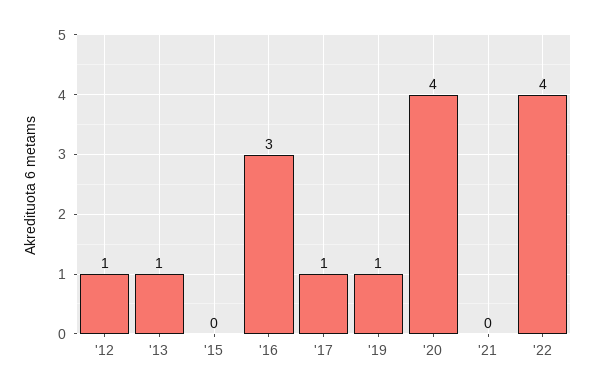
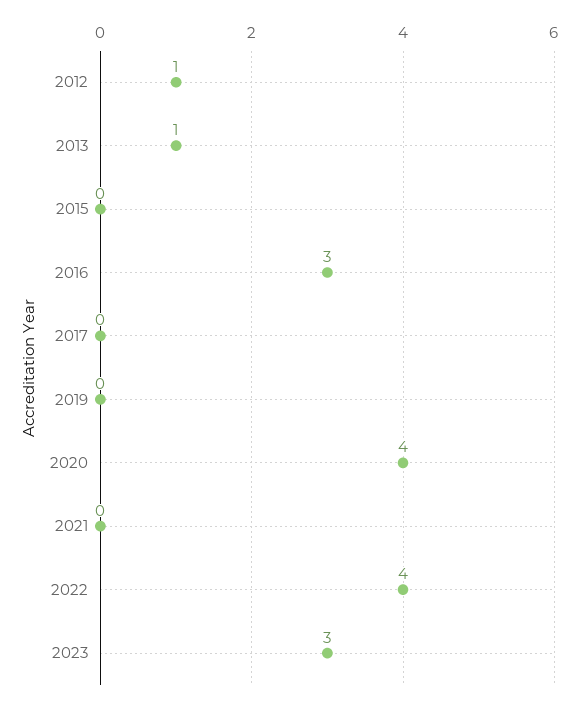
'17: 1 -> 0
'19: 1 -> 0
2023: none -> 3

